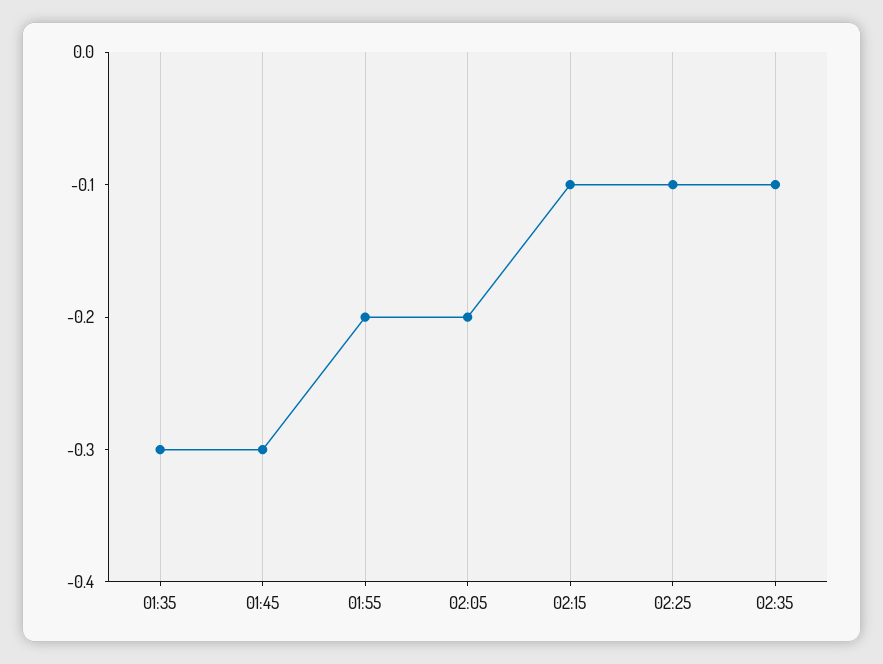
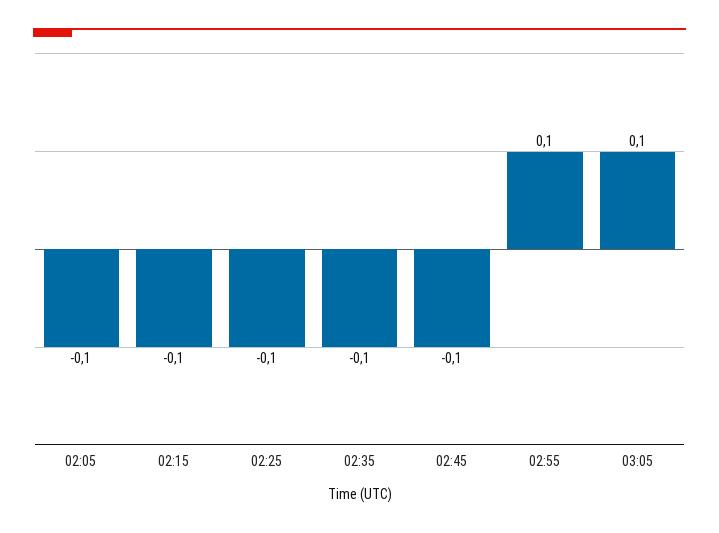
01:35: -0.3 -> none
01:45: -0.3 -> none
01:55: -0.2 -> none
02:05: -0.2 -> -0.1
02:45: none -> -0.1
02:55: none -> 0.1
03:05: none -> 0.1

